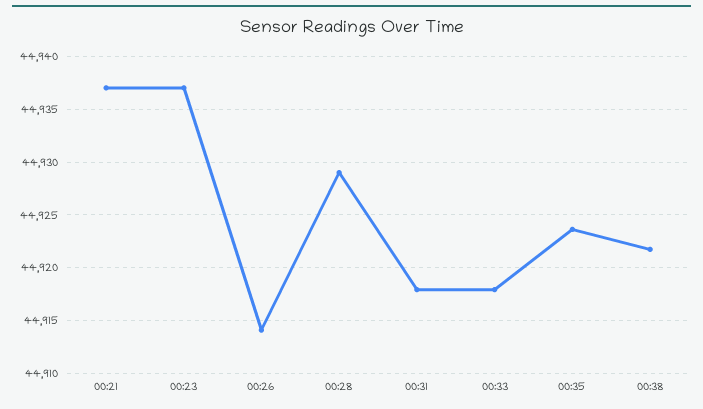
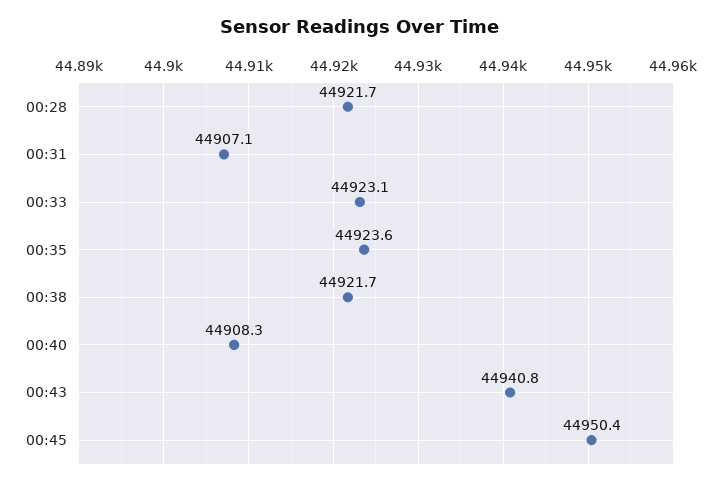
00:21: 44937 -> none
00:23: 44937 -> none
00:26: 44914 -> none
00:28: 44929 -> 44921.7
00:31: 44918 -> 44907.1
00:33: 44918 -> 44923.1
00:40: none -> 44908.3
00:43: none -> 44940.8
00:45: none -> 44950.4

